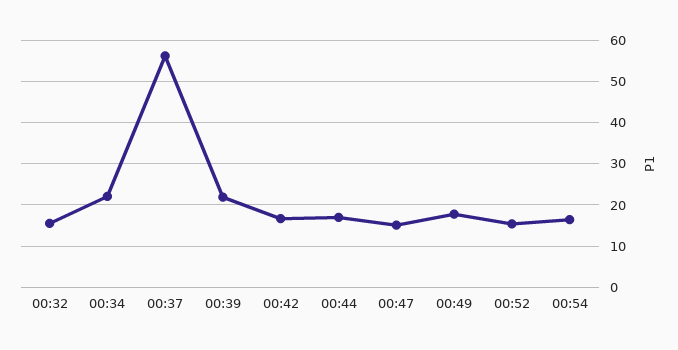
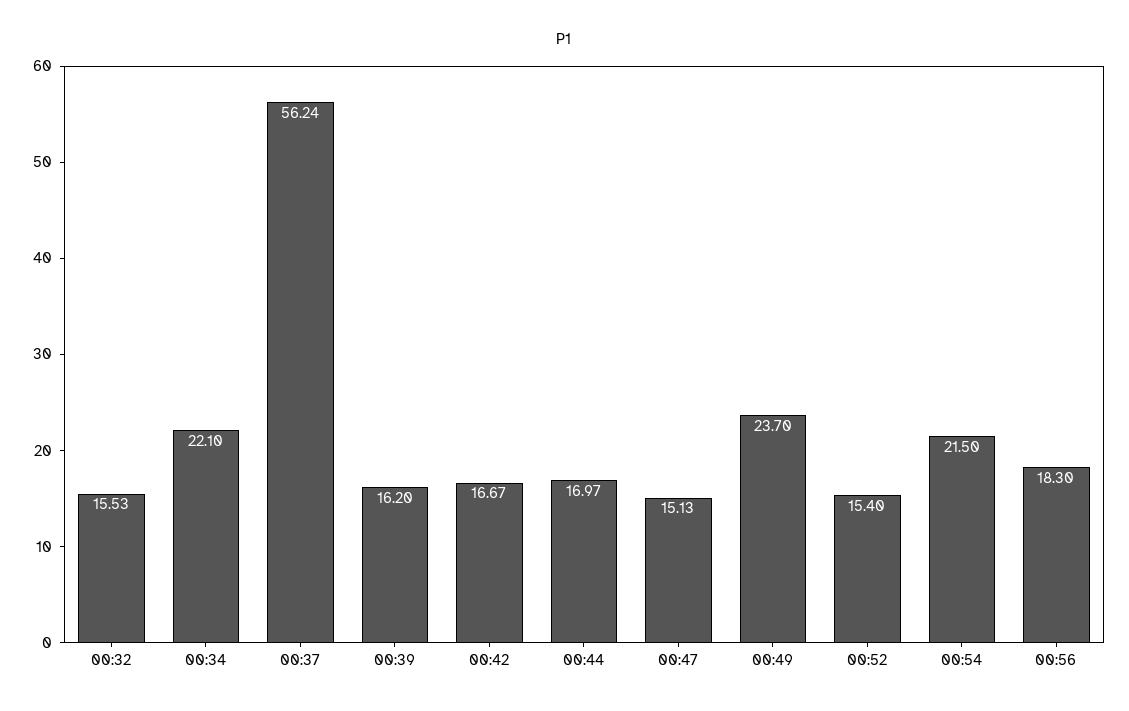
00:39: 22 -> 16.2
00:49: 18 -> 23.7
00:54: 16 -> 21.5
00:56: none -> 18.3

